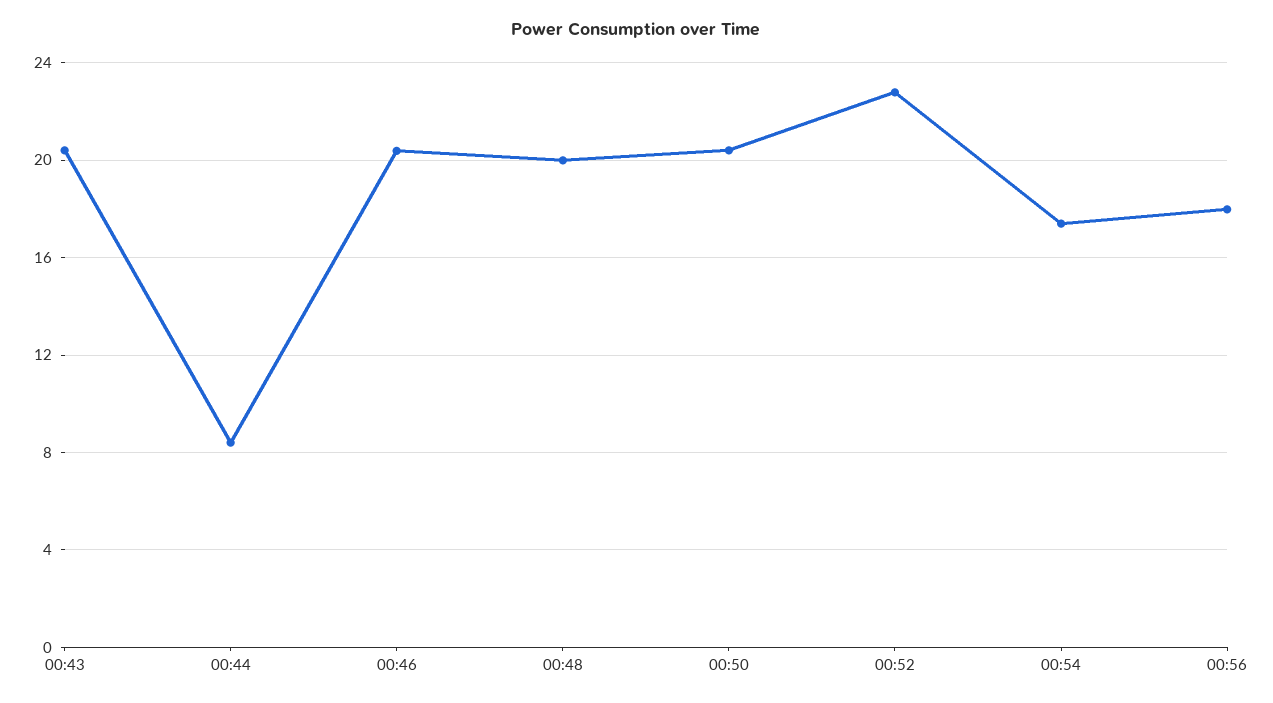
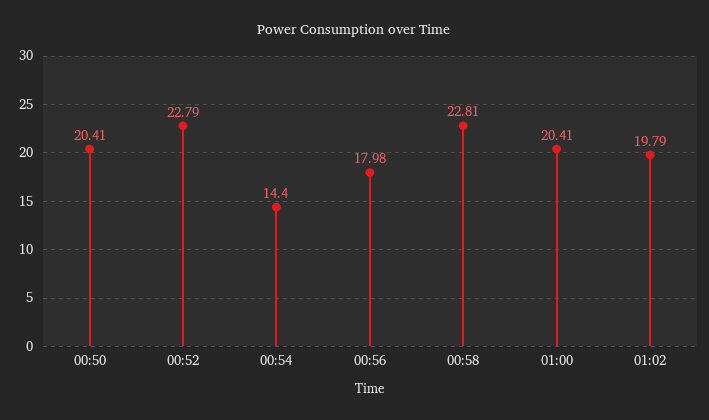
00:43: 20.5 -> none
00:44: 8.5 -> none
00:46: 20.5 -> none
00:48: 20 -> none
00:54: 17.5 -> 14.4
00:58: none -> 22.81
01:00: none -> 20.41
01:02: none -> 19.79

